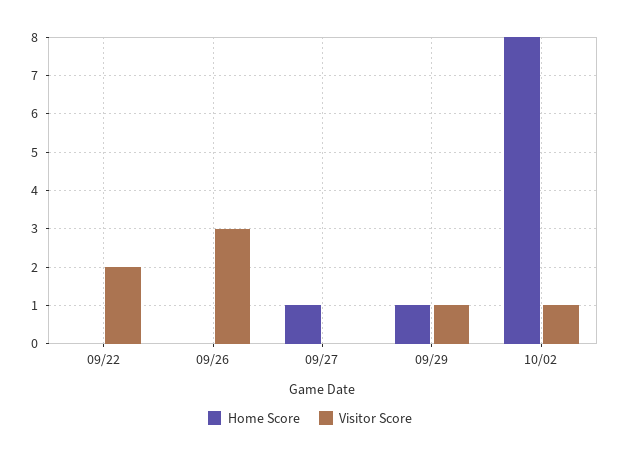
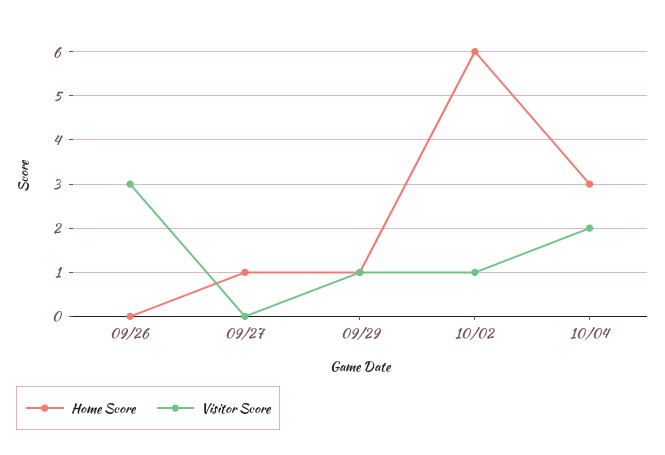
Home Score, 09/22: 0 -> none
Visitor Score, 09/22: 2 -> none
Home Score, 10/02: 8 -> 6
Home Score, 10/04: none -> 3
Visitor Score, 10/04: none -> 2

